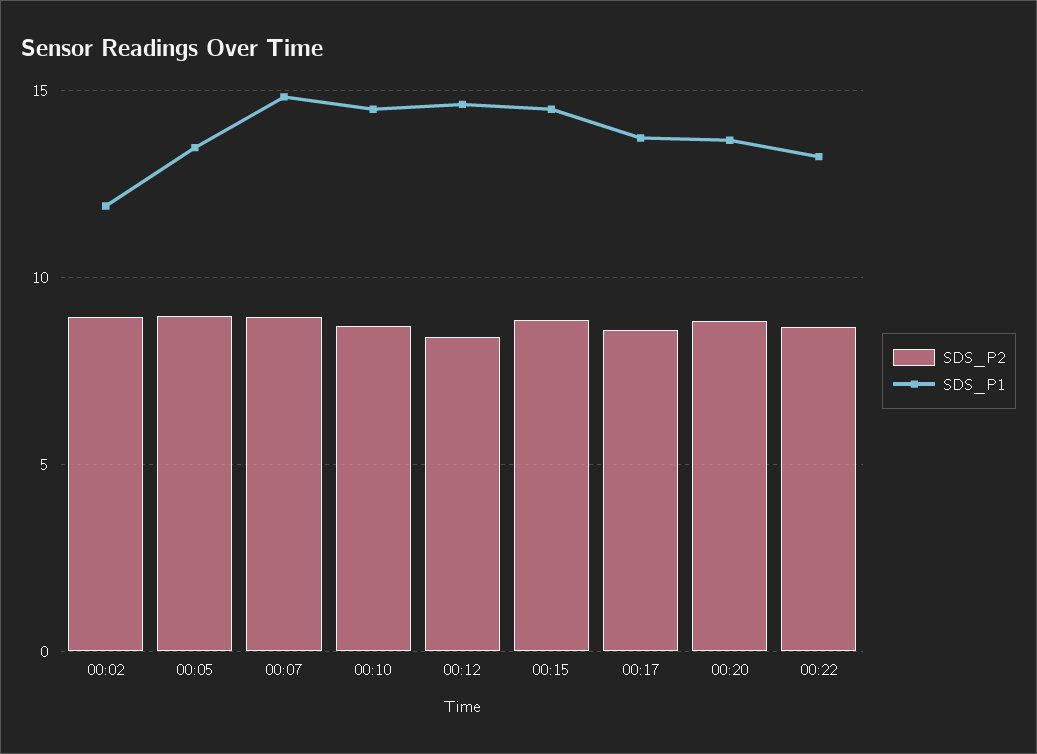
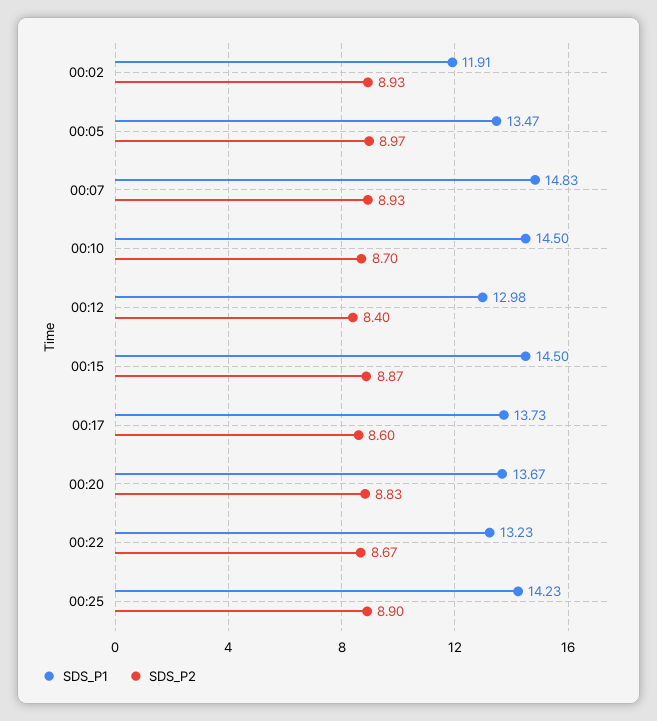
SDS_P1, 00:12: 14.5 -> 12.98
SDS_P1, 00:25: none -> 14.23
SDS_P2, 00:25: none -> 8.9

